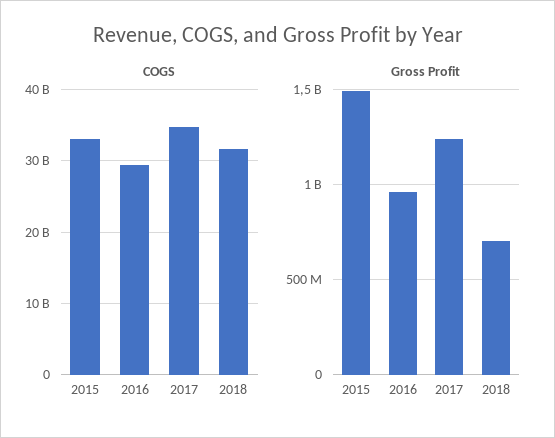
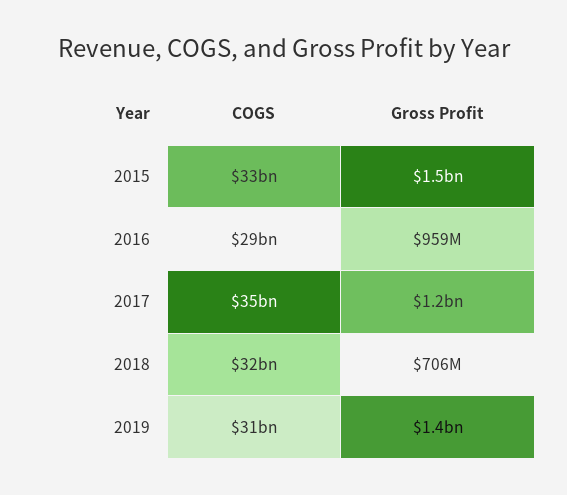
COGS, 2019: none -> 31000000000
Gross Profit, 2019: none -> 1400000000

